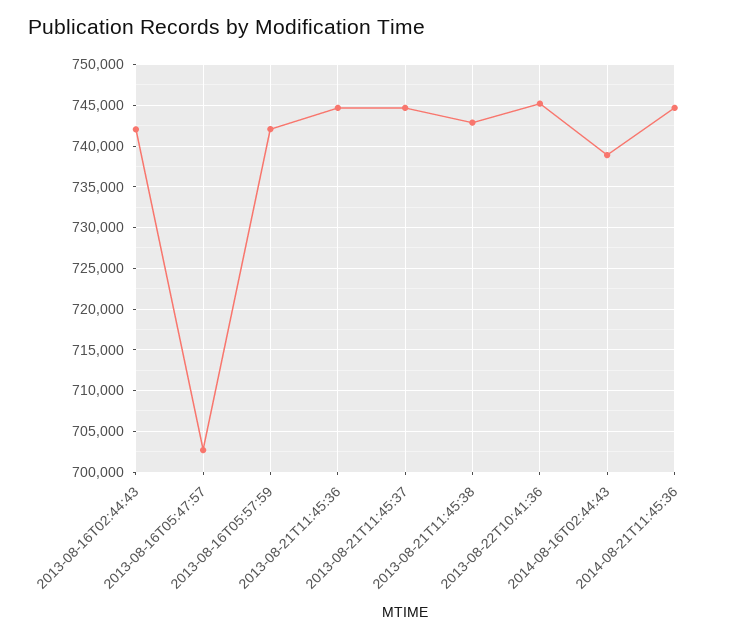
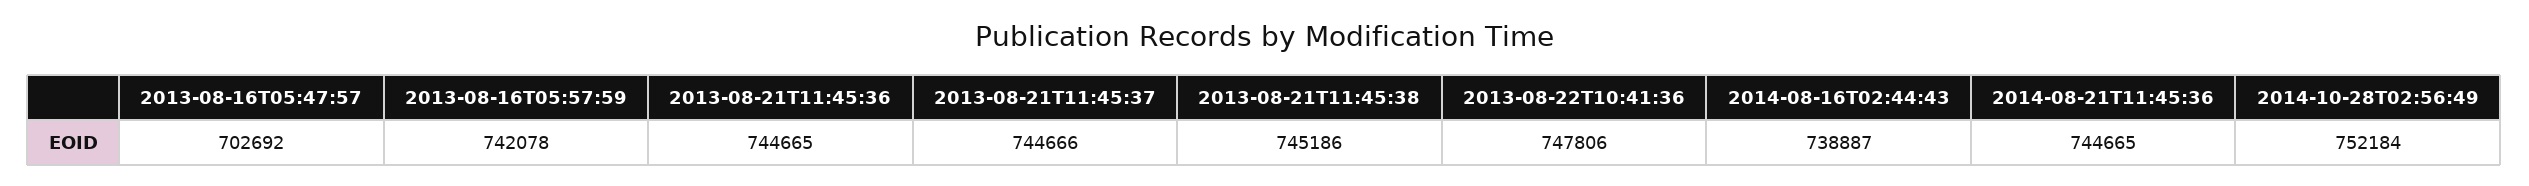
2013-08-16T02:44:43: 742000 -> none
2013-08-21T11:45:38: 743000 -> 745186
2013-08-22T10:41:36: 745000 -> 747806
2014-10-28T02:56:49: none -> 752184

